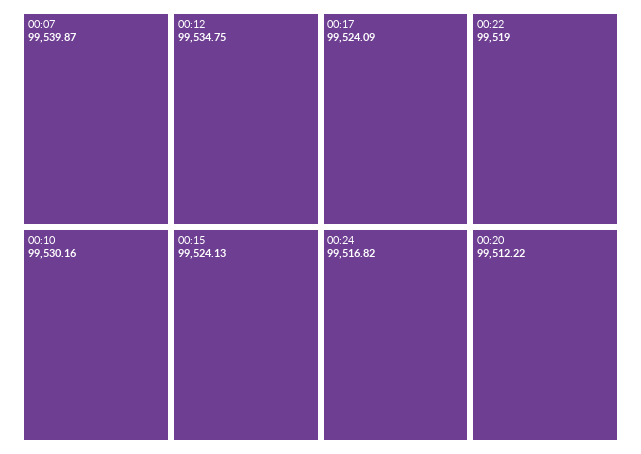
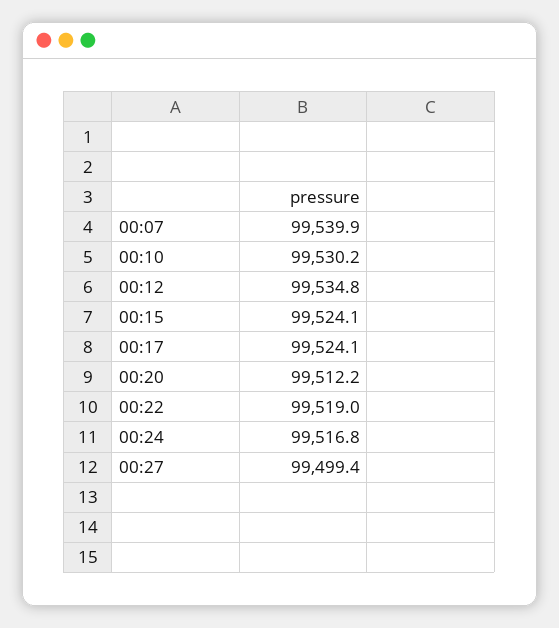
00:27: none -> 99499.4

